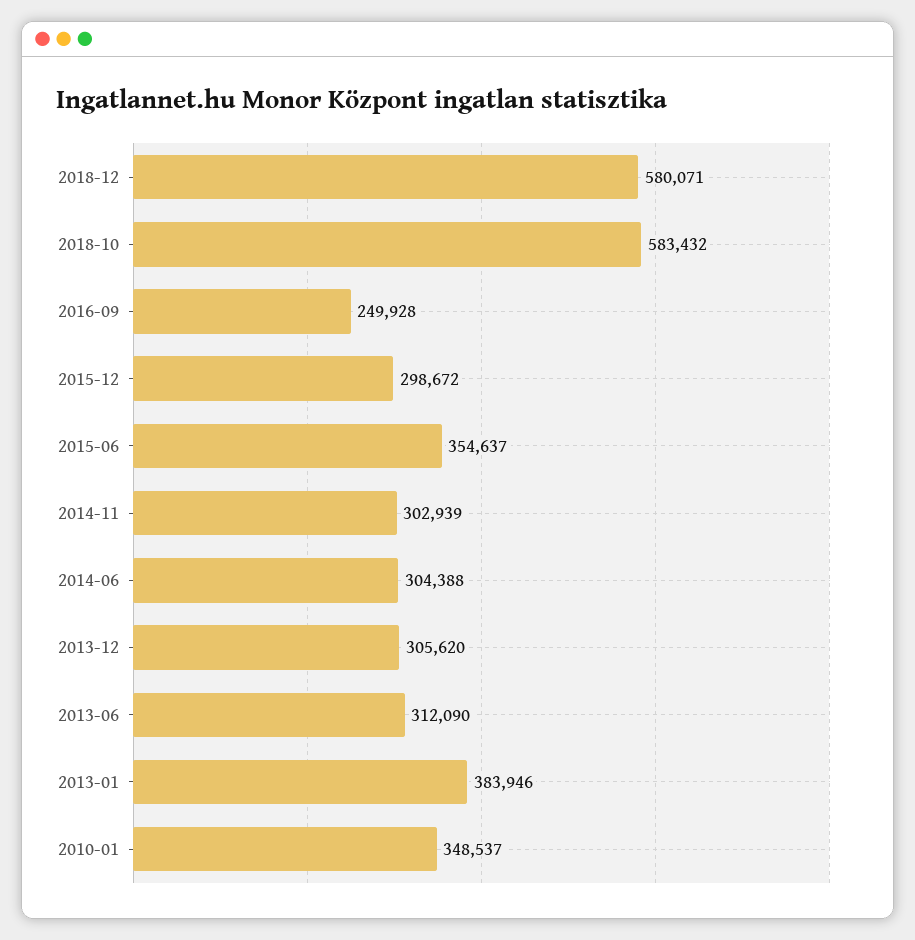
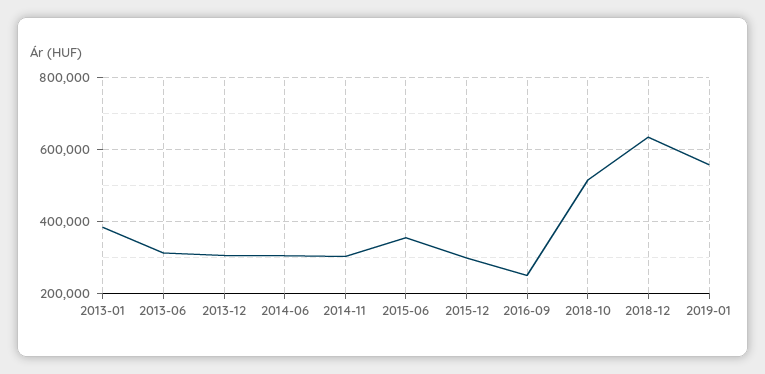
2018-12: 580071 -> 640000
2018-10: 583432 -> 520000
2010-01: 348537 -> none
2019-01: none -> 560000

